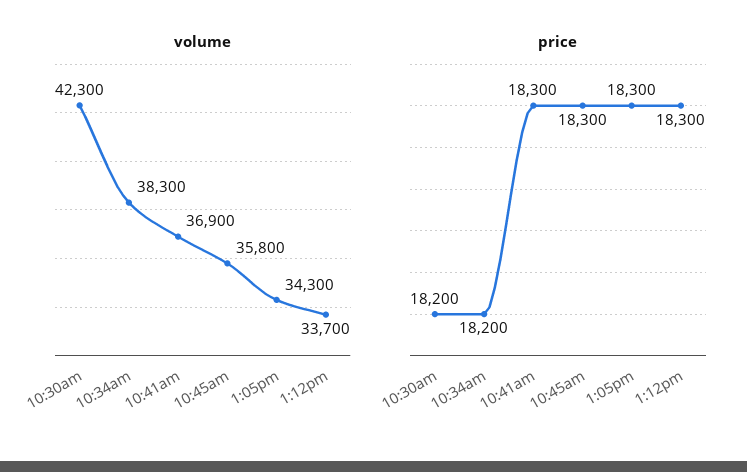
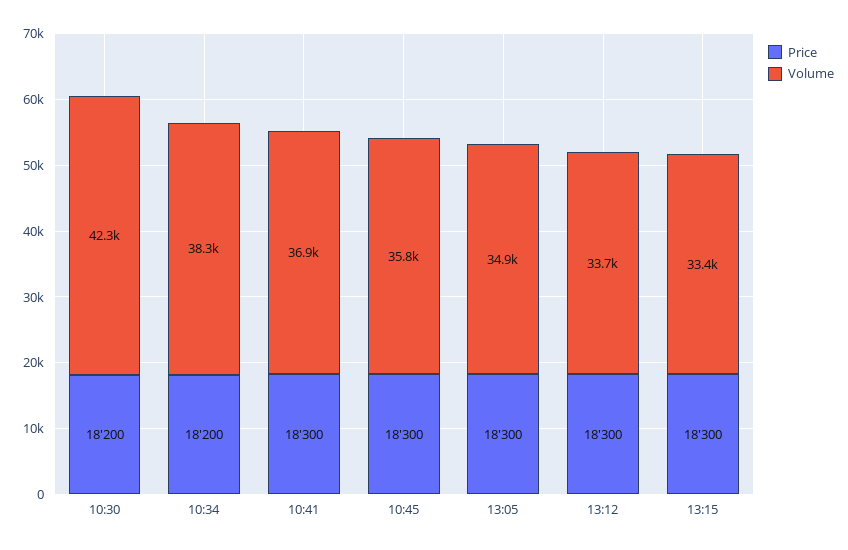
volume, 1:05pm: 34300 -> 34900
price, 13:15: none -> 18300
volume, 13:15: none -> 33400

